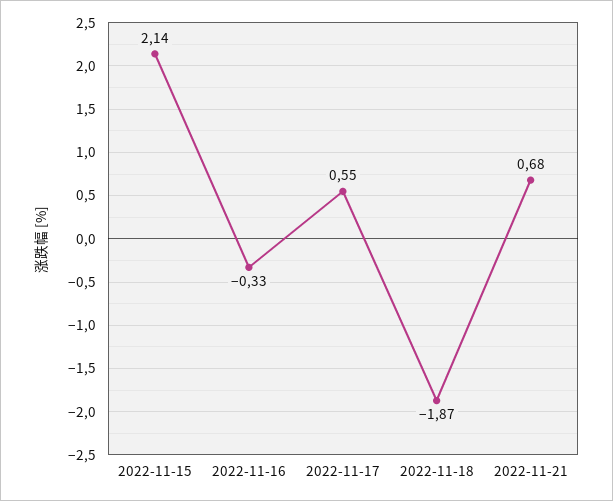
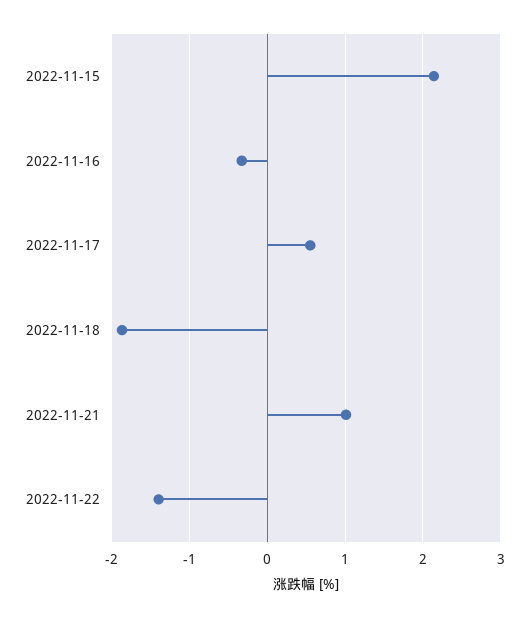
2022-11-21: 0.68 -> 1
2022-11-22: none -> -1.4

